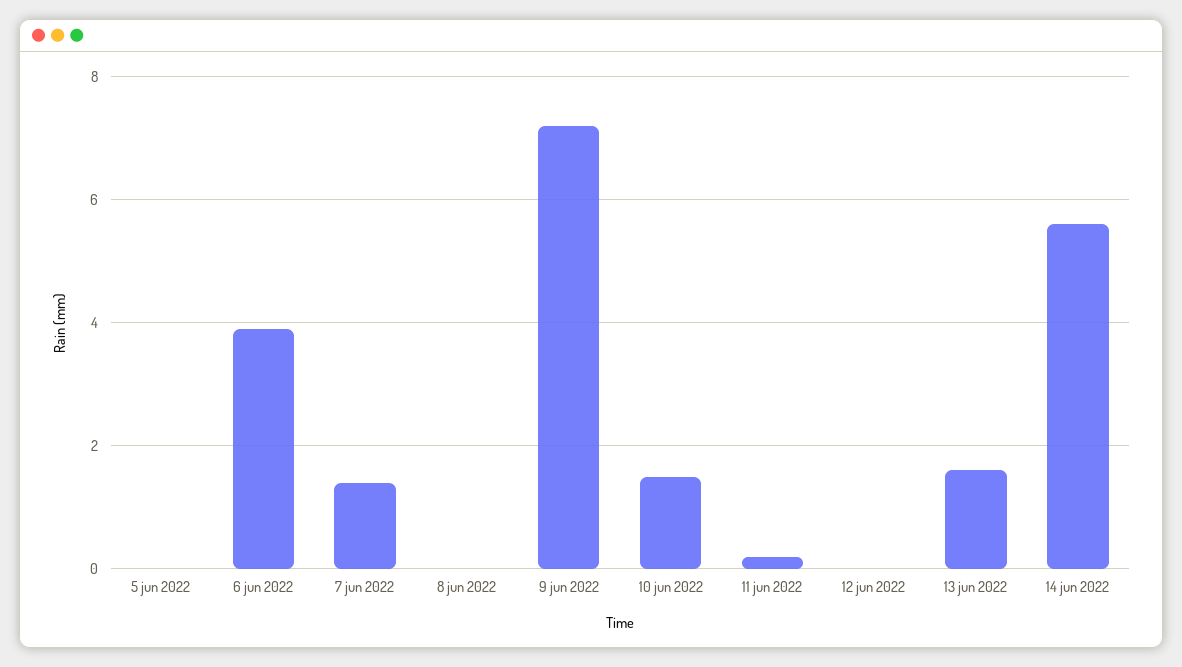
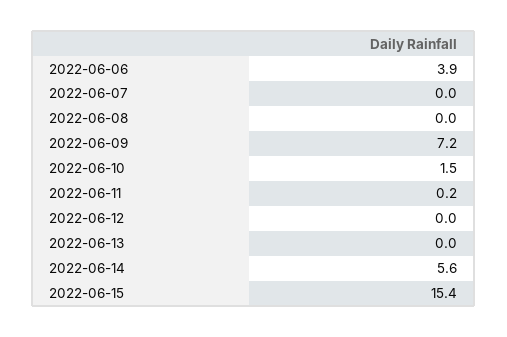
5 jun 2022: 0 -> none
7 jun 2022: 1.5 -> 0
13 jun 2022: 1.5 -> 0
2022-06-15: none -> 15.4

